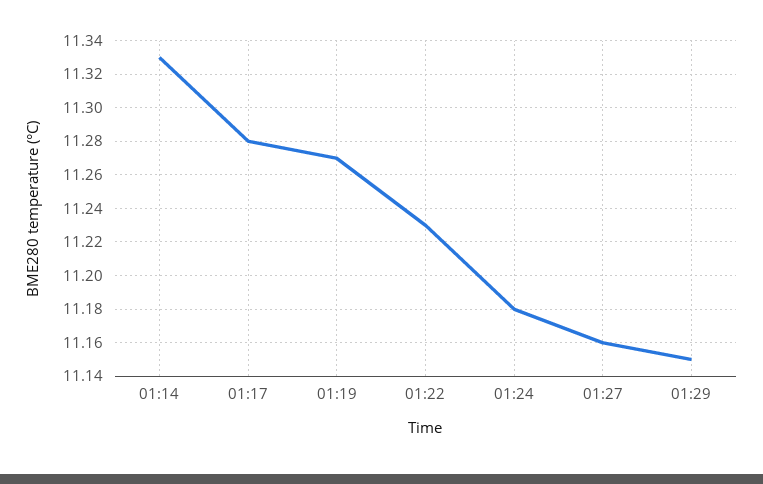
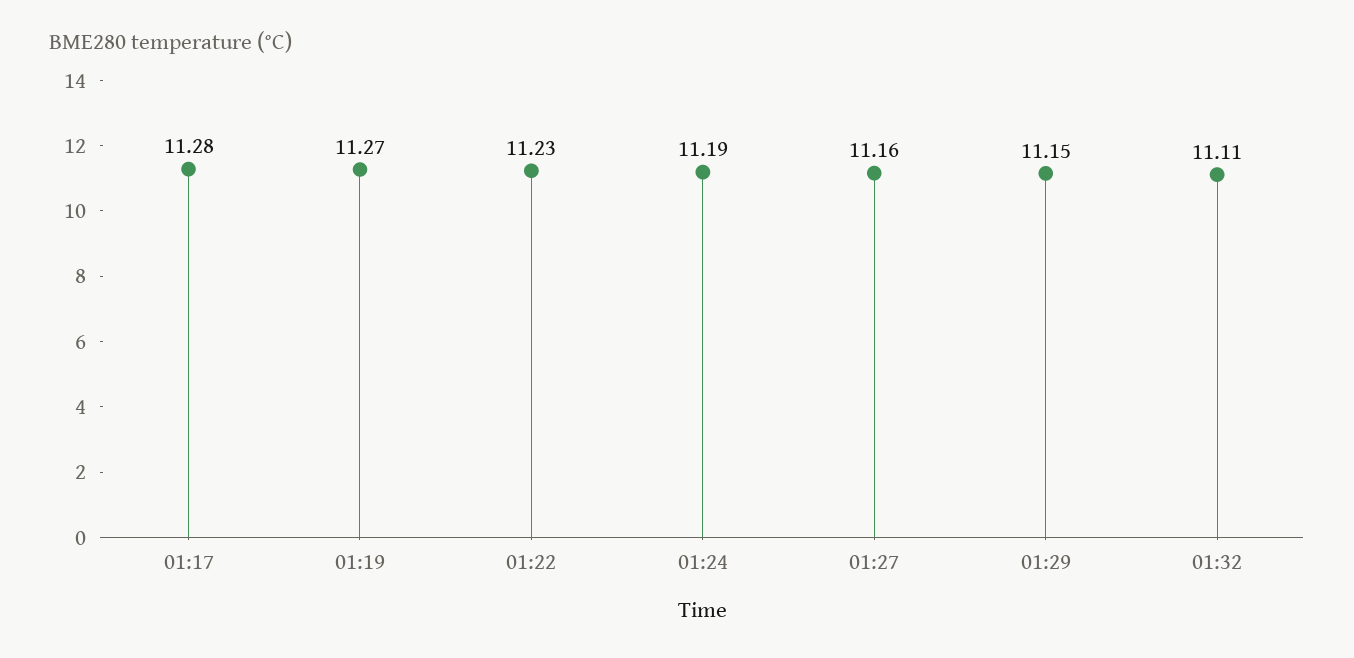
01:14: 11.33 -> none
01:24: 11.18 -> 11.19
01:32: none -> 11.11

